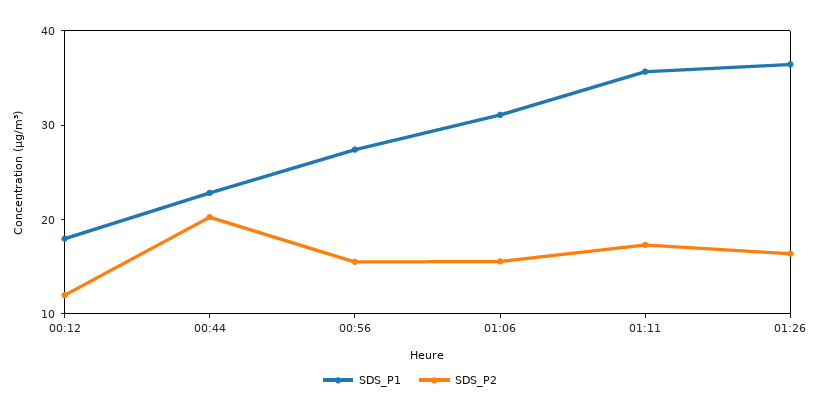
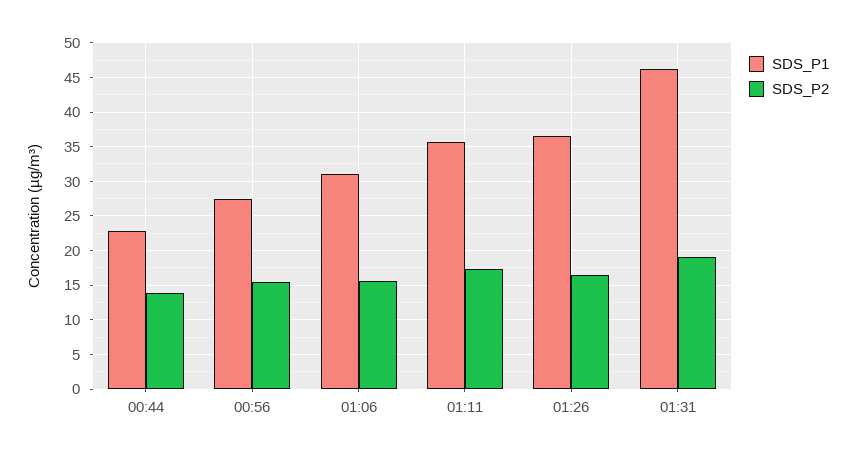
SDS_P1, 00:12: 18 -> none
SDS_P2, 00:12: 12 -> none
SDS_P2, 00:44: 20 -> 14
SDS_P1, 01:31: none -> 46
SDS_P2, 01:31: none -> 19

